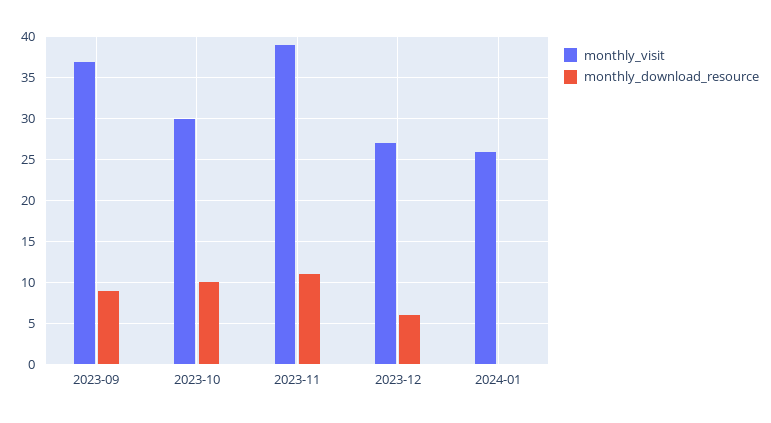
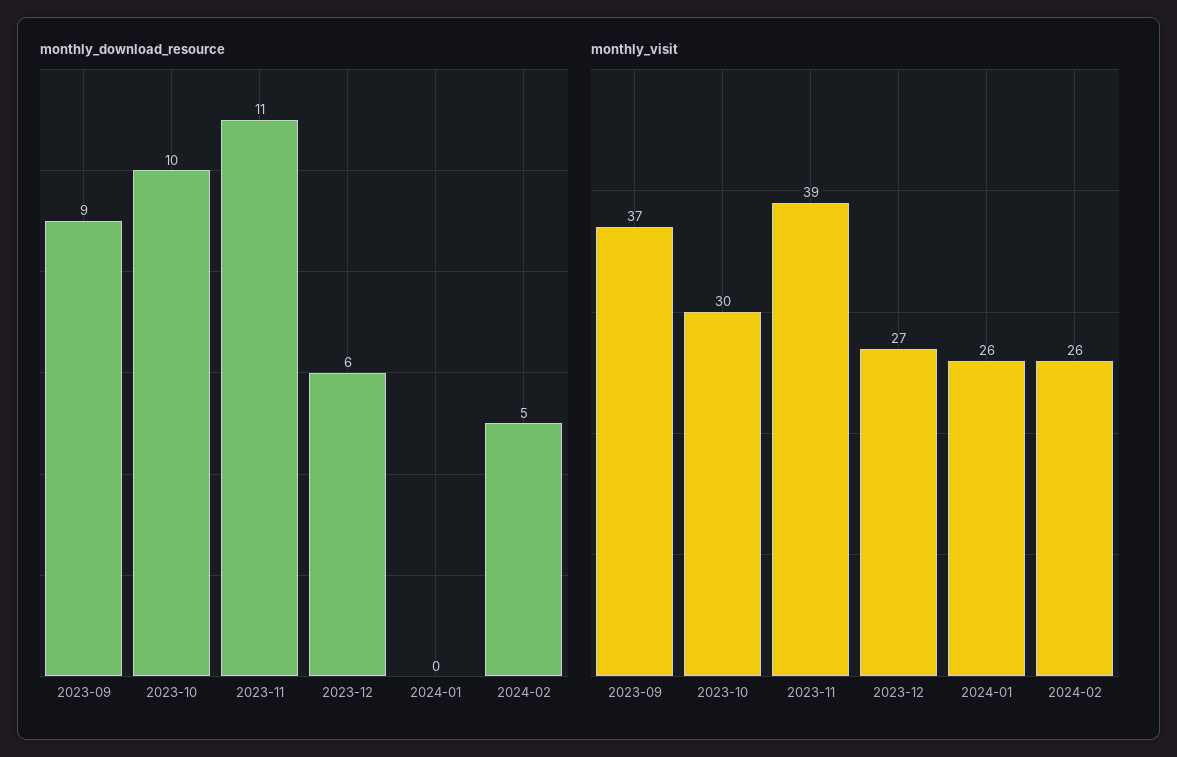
monthly_download_resource, 2024-02: none -> 5
monthly_visit, 2024-02: none -> 26

